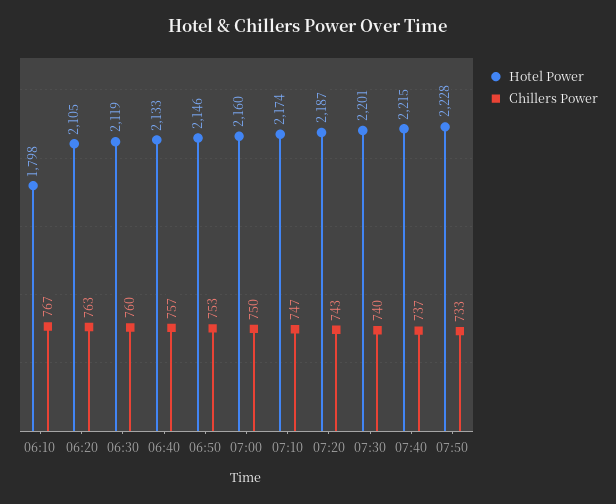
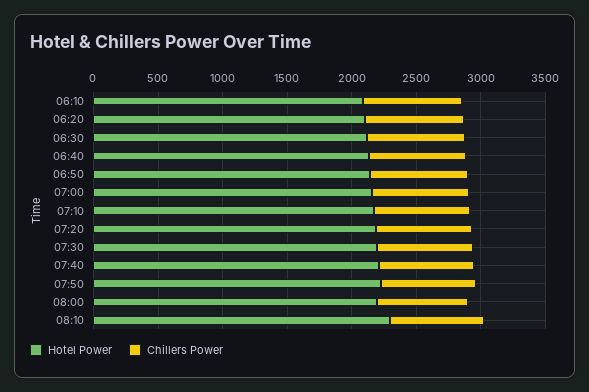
Hotel Power, 06:10: 1798 -> 2100
Hotel Power, 08:00: none -> 2200
Chillers Power, 08:00: none -> 700
Hotel Power, 08:10: none -> 2300
Chillers Power, 08:10: none -> 700

